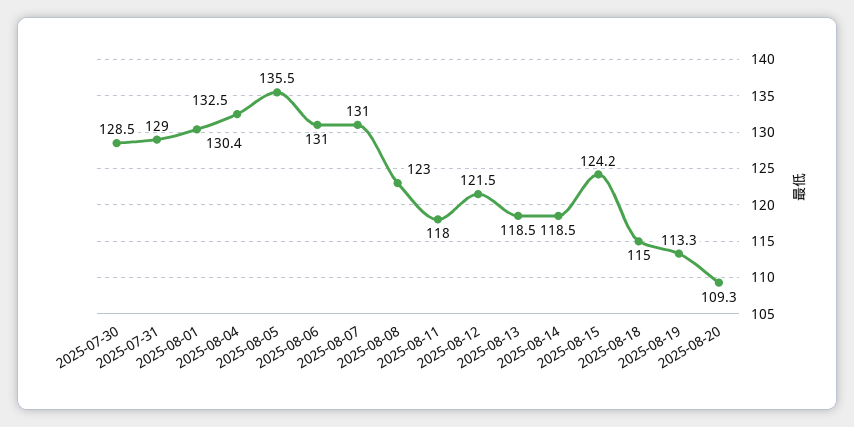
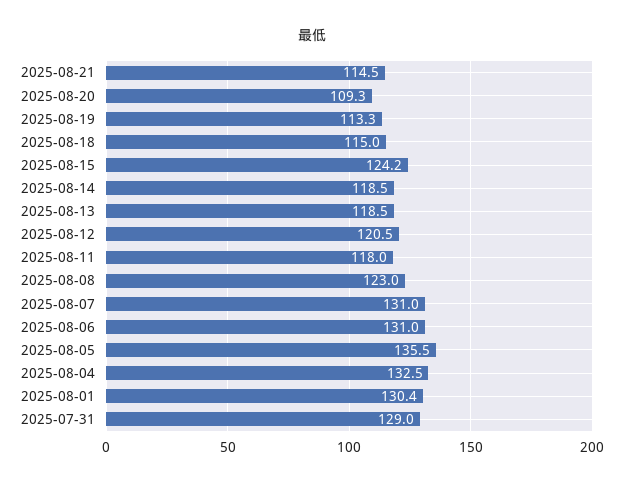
2025-07-30: 128.5 -> none
2025-08-12: 121.5 -> 120.5
2025-08-21: none -> 114.5

